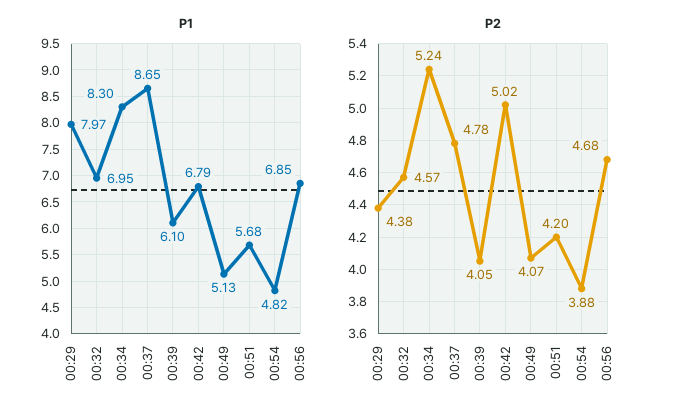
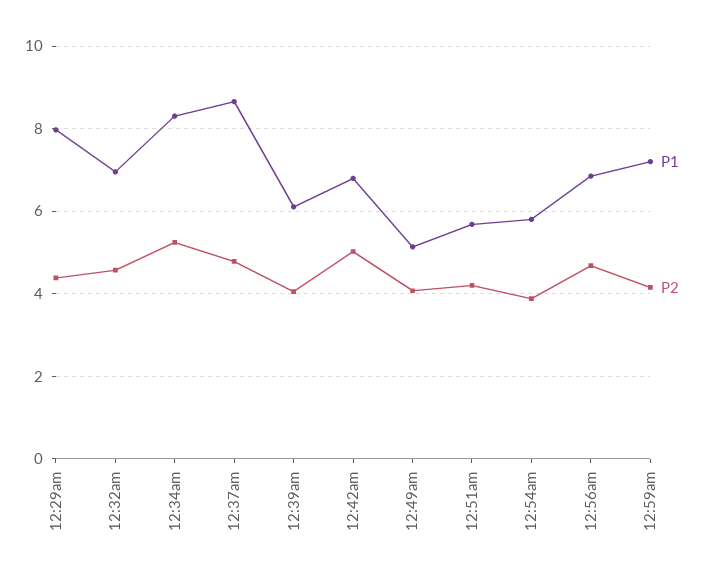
P1, 00:54: 4.82 -> 5.8
P1, 12:59am: none -> 7.2
P2, 12:59am: none -> 4.2

